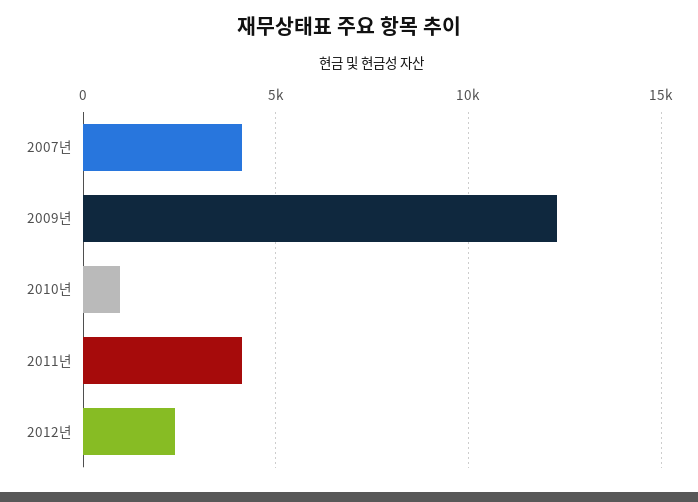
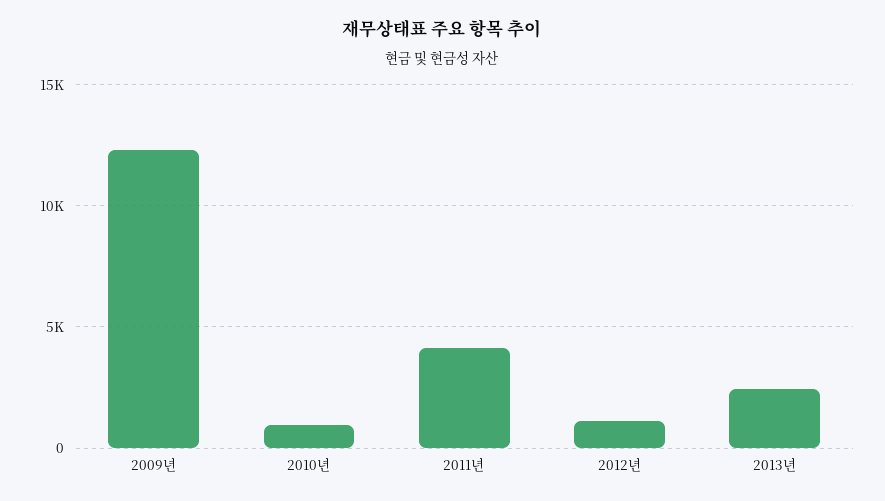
2007년: 4000 -> none
2012년: 2500 -> 1000
2013년: none -> 2500

